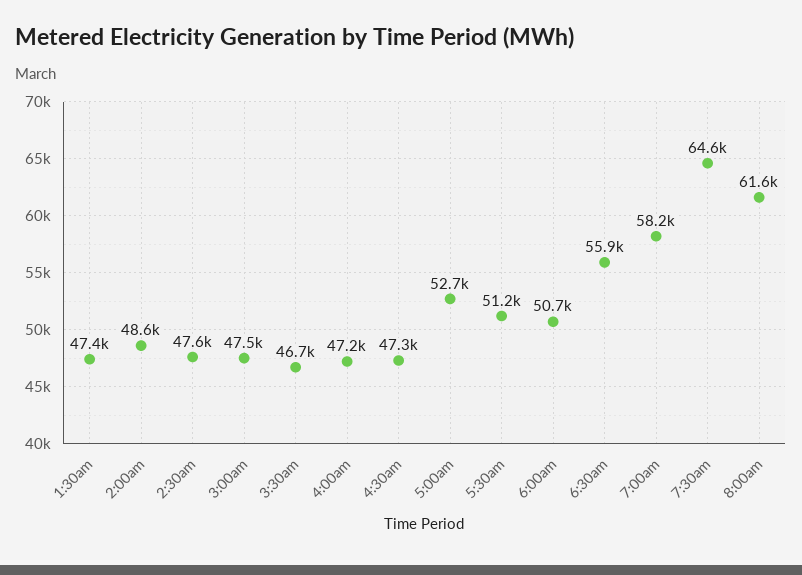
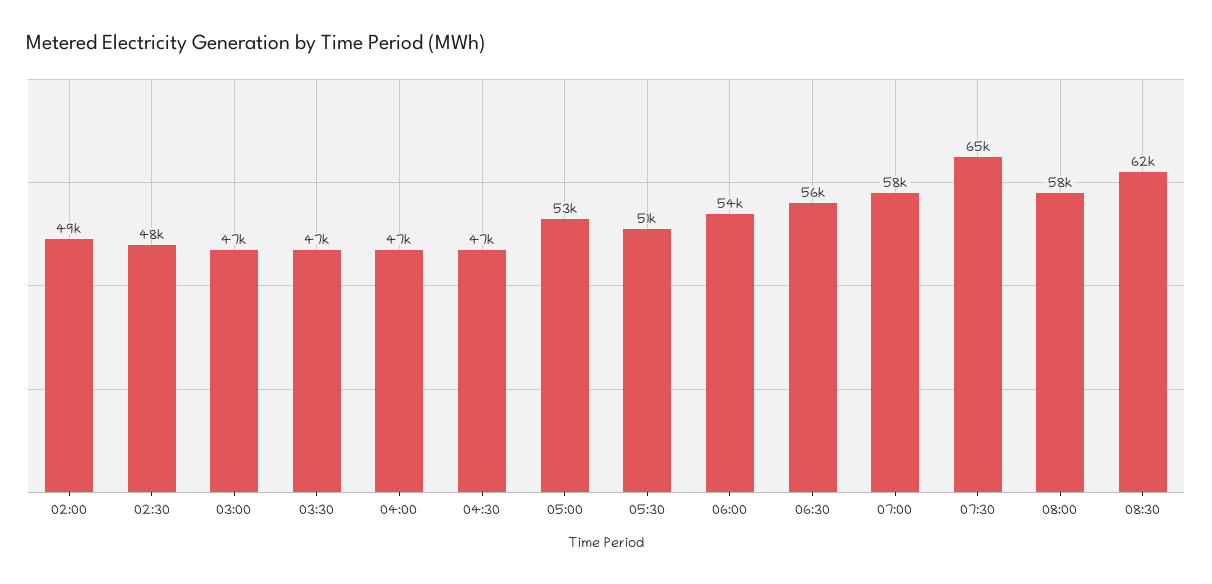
1:30am: 47400 -> none
6:00am: 50700 -> 54000
8:00am: 61600 -> 58000
08:30: none -> 62000

